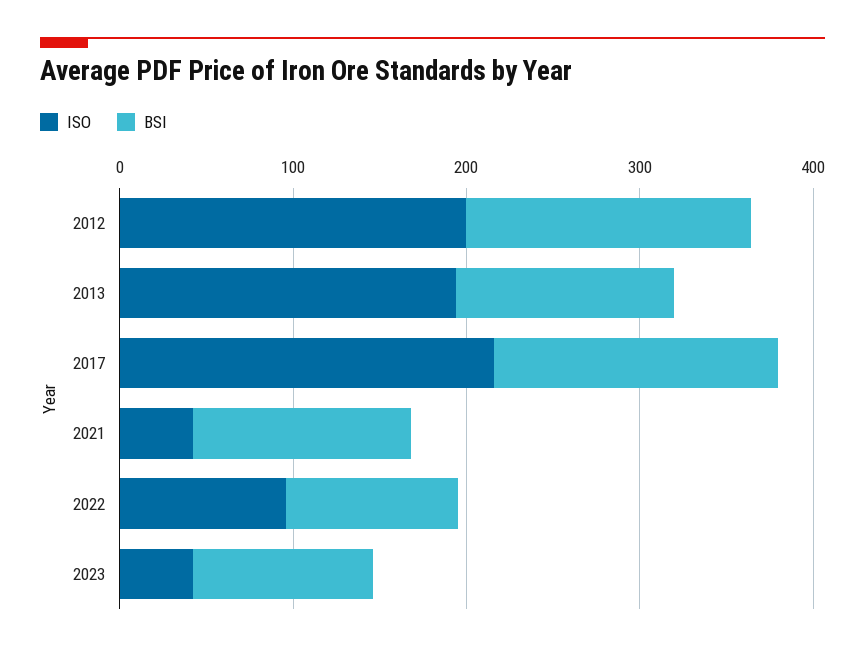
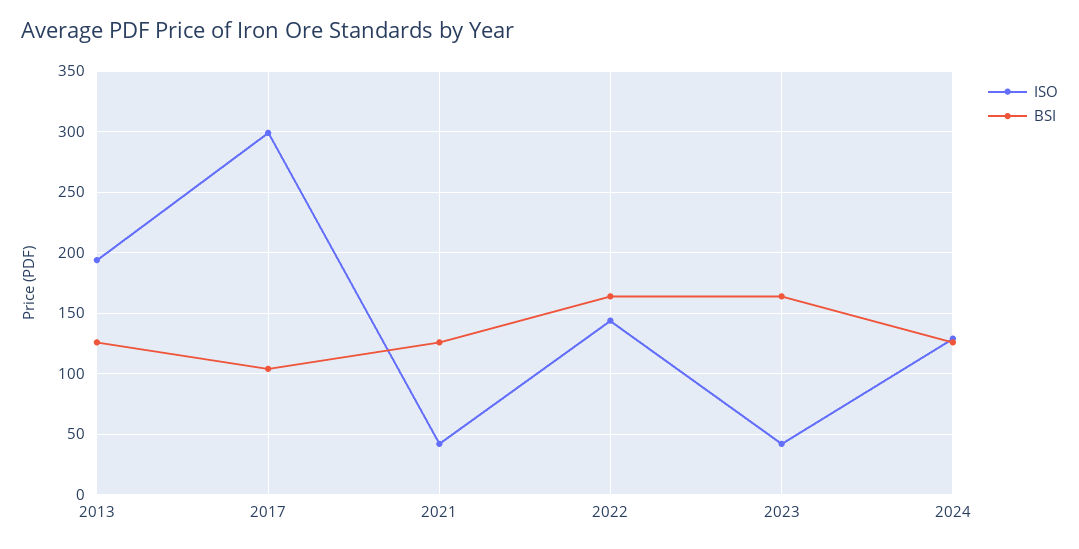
ISO, 2012: 200 -> none
BSI, 2012: 160 -> none
ISO, 2017: 220 -> 300
BSI, 2017: 160 -> 105
ISO, 2022: 100 -> 145
BSI, 2022: 100 -> 165
BSI, 2023: 100 -> 165
ISO, 2024: none -> 130
BSI, 2024: none -> 125

